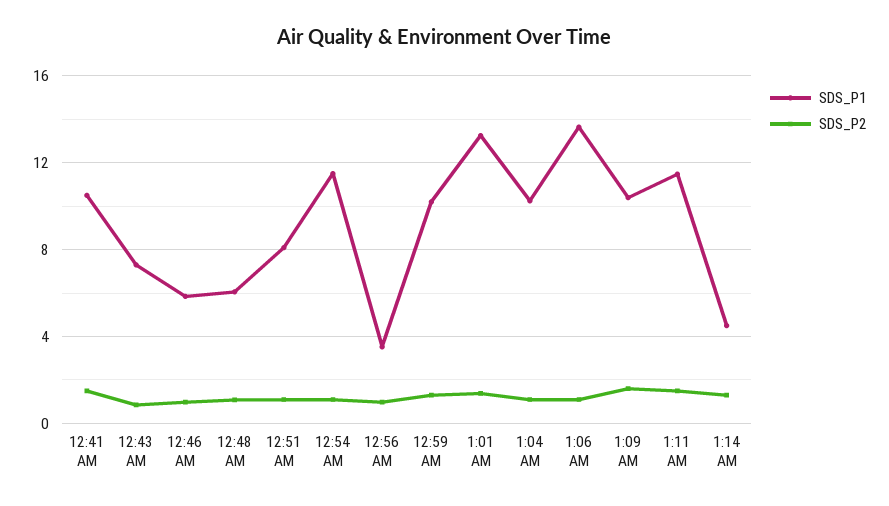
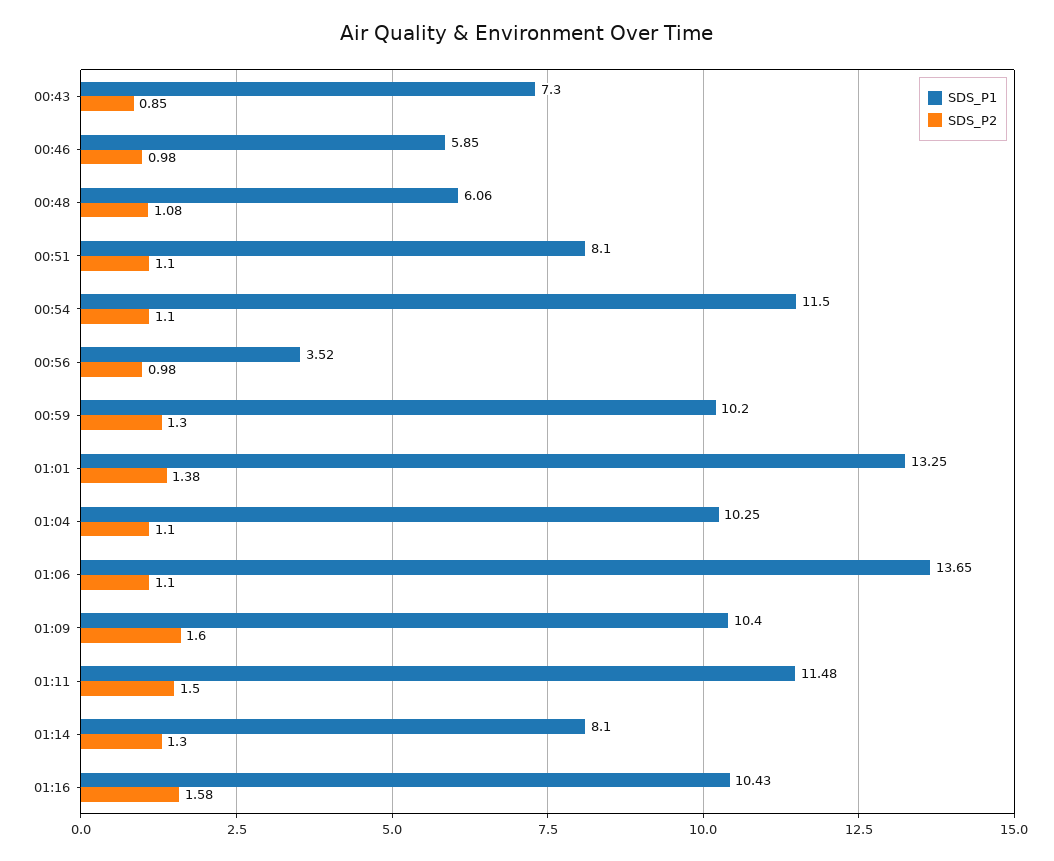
SDS_P1, 12:41 AM: 10.5 -> none
SDS_P2, 12:41 AM: 1.5 -> none
SDS_P1, 1:14 AM: 4.5 -> 8.1
SDS_P1, 01:16: none -> 10.43
SDS_P2, 01:16: none -> 1.58

